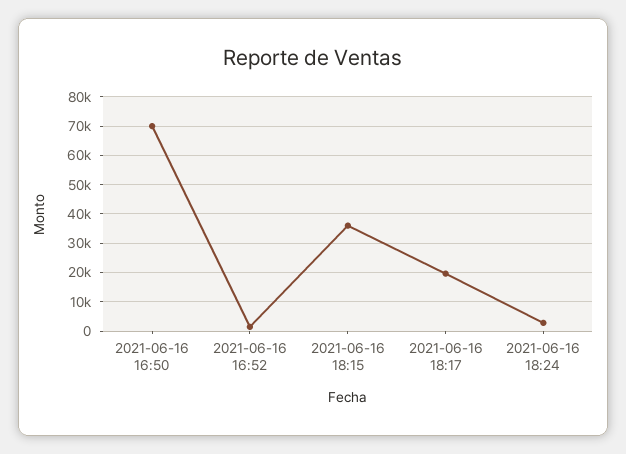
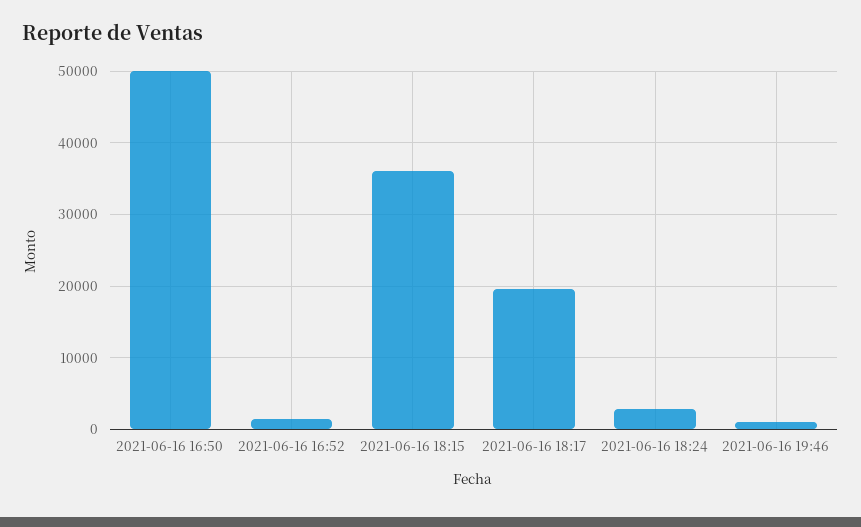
2021-06-16 16:50: 70000 -> 50000
2021-06-16 19:46: none -> 1000

